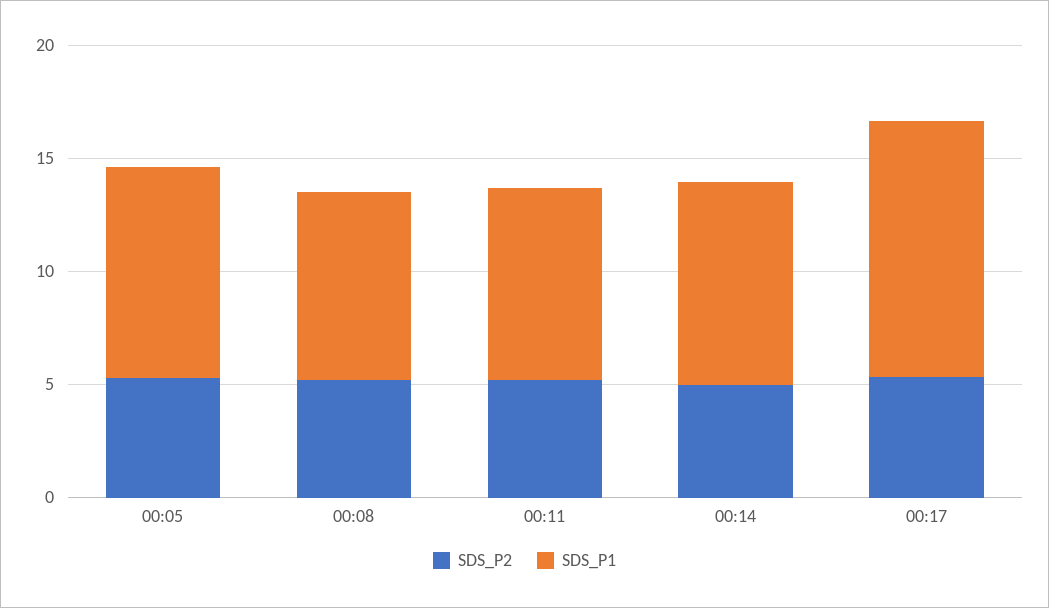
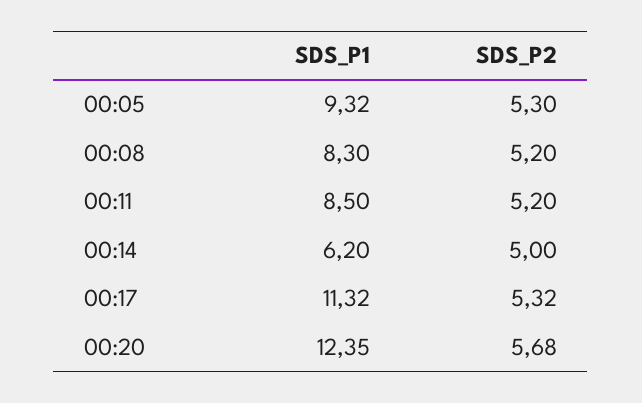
SDS_P1, 00:14: 9 -> 6.2
SDS_P1, 00:20: none -> 12.35
SDS_P2, 00:20: none -> 5.68

